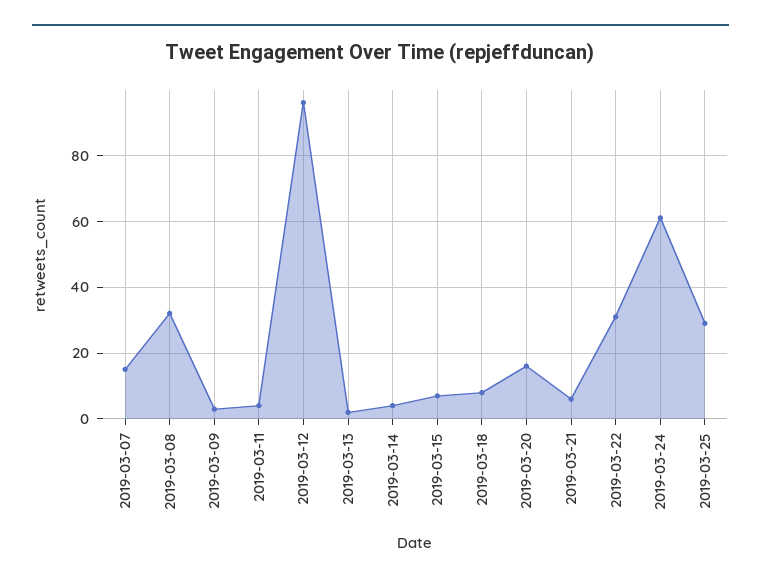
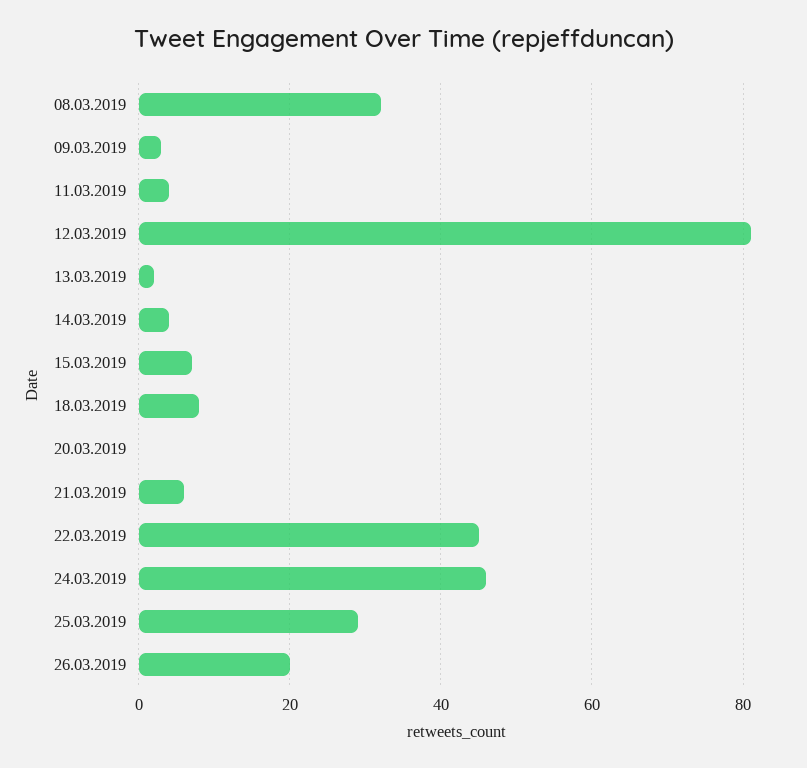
2019-03-07: 15 -> none
2019-03-12: 95 -> 80
2019-03-20: 15 -> 0
2019-03-22: 30 -> 45
2019-03-24: 60 -> 45
26.03.2019: none -> 20

